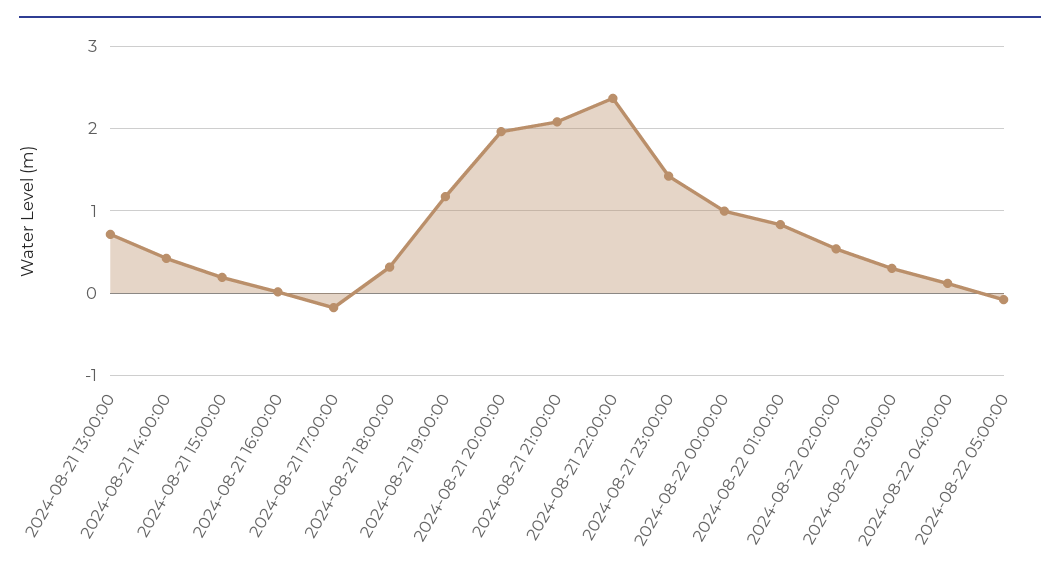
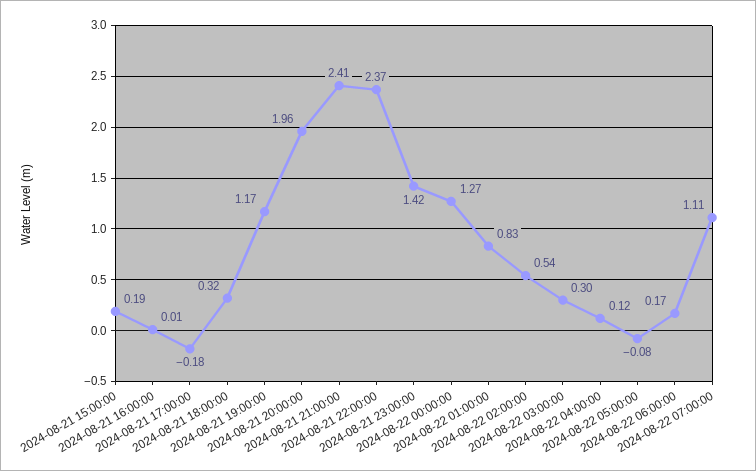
2024-08-21 13:00:00: 0.7 -> none
2024-08-21 14:00:00: 0.4 -> none
2024-08-21 21:00:00: 2.1 -> 2.41
2024-08-22 00:00:00: 1 -> 1.27
2024-08-22 06:00:00: none -> 0.17
2024-08-22 07:00:00: none -> 1.11

